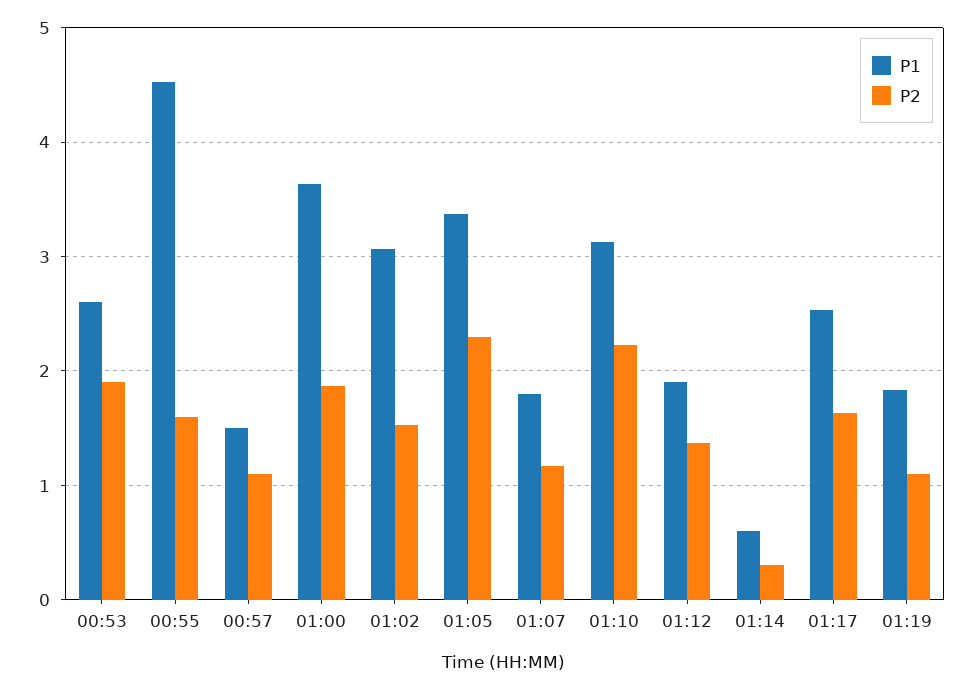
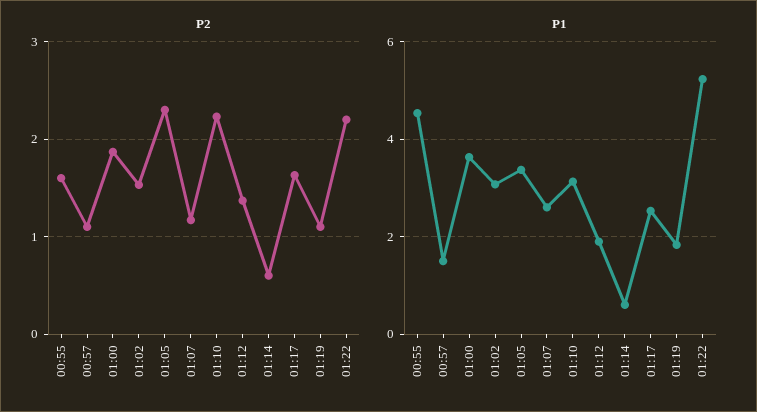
P1, 00:53: 2.6 -> none
P2, 00:53: 1.9 -> none
P1, 01:07: 1.8 -> 2.6
P2, 01:14: 0.3 -> 0.6
P2, 01:22: none -> 2.2
P1, 01:22: none -> 5.2

